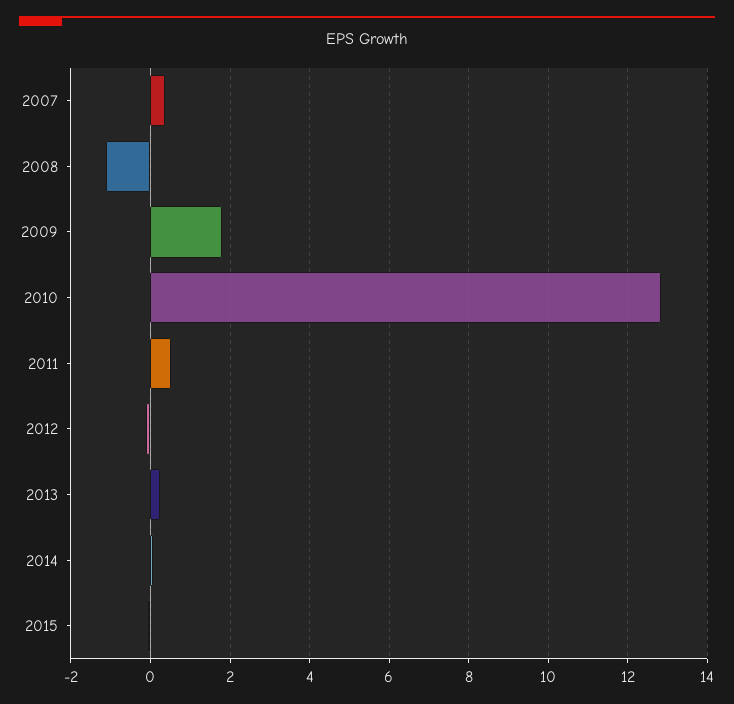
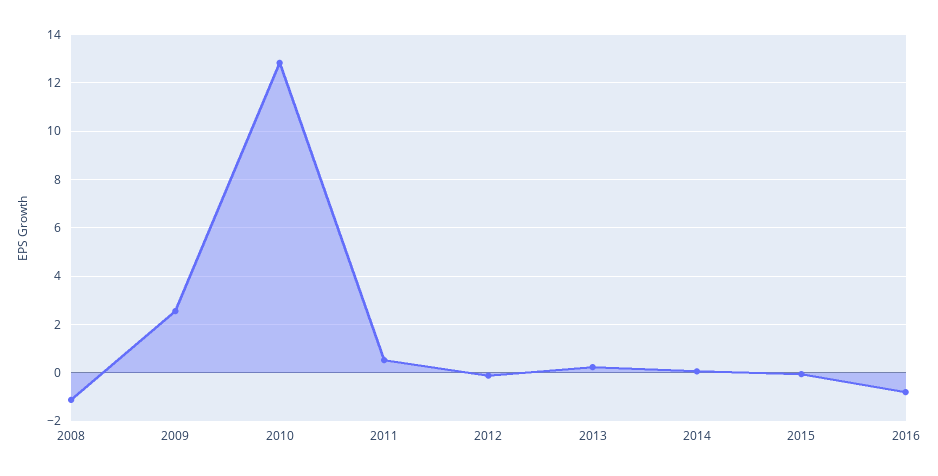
2007: 0.4 -> none
2009: 1.8 -> 2.5
2016: none -> -0.75

